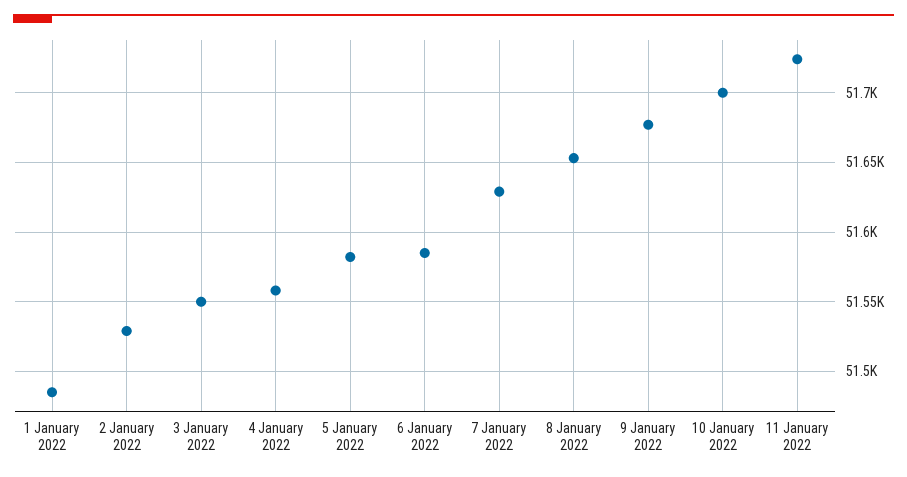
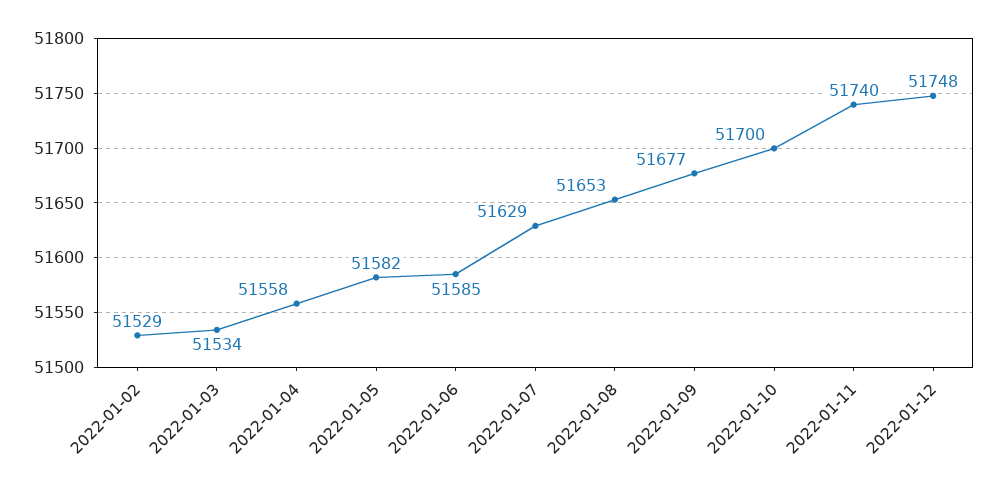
1 January 2022: 51485 -> none
3 January 2022: 51550 -> 51534
11 January 2022: 51725 -> 51740
2022-01-12: none -> 51748

